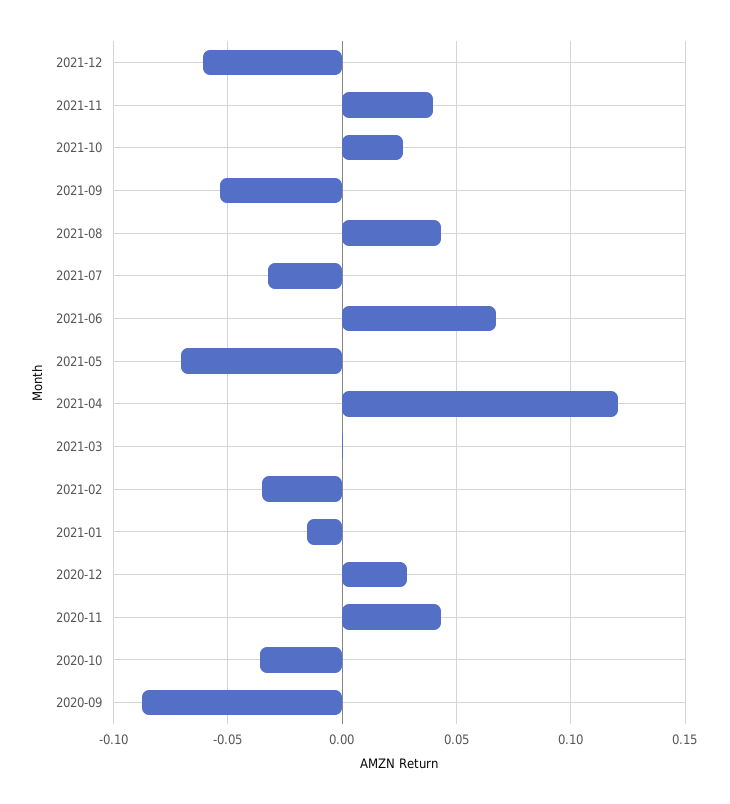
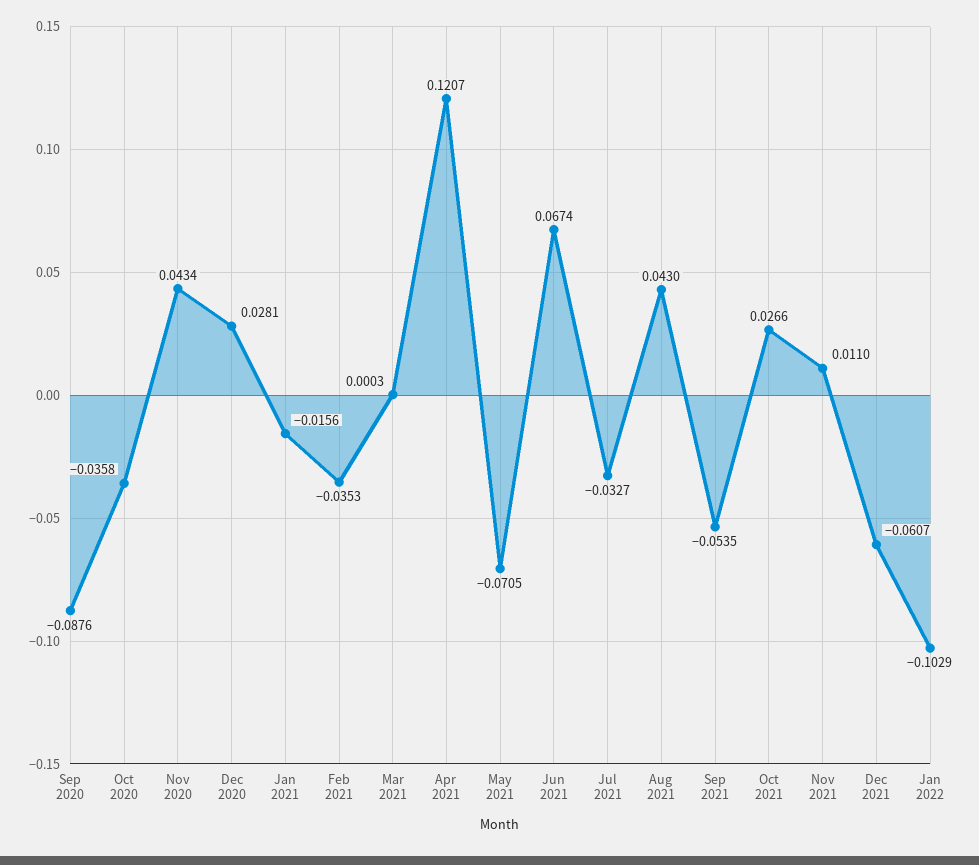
2021-11: 0.04 -> 0.011
Jan 2022: none -> -0.1029

